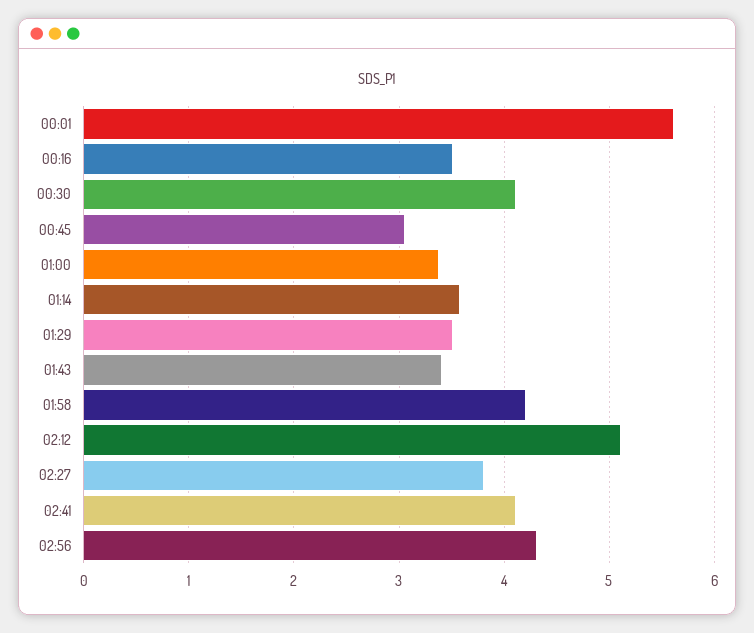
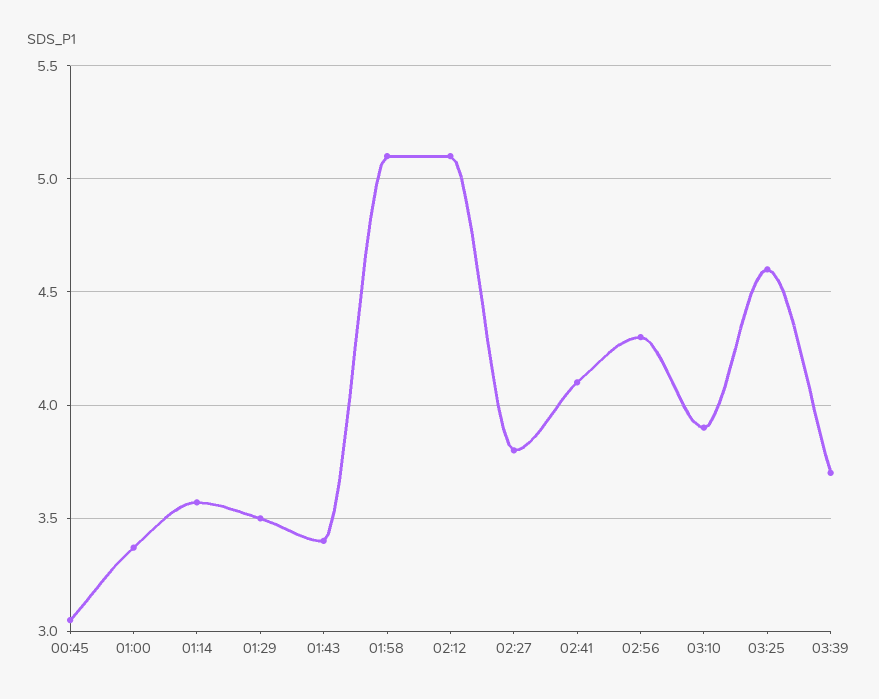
00:01: 5.6 -> none
00:16: 3.5 -> none
00:30: 4.1 -> none
01:58: 4.2 -> 5.1
03:10: none -> 3.9
03:25: none -> 4.6
03:39: none -> 3.7

